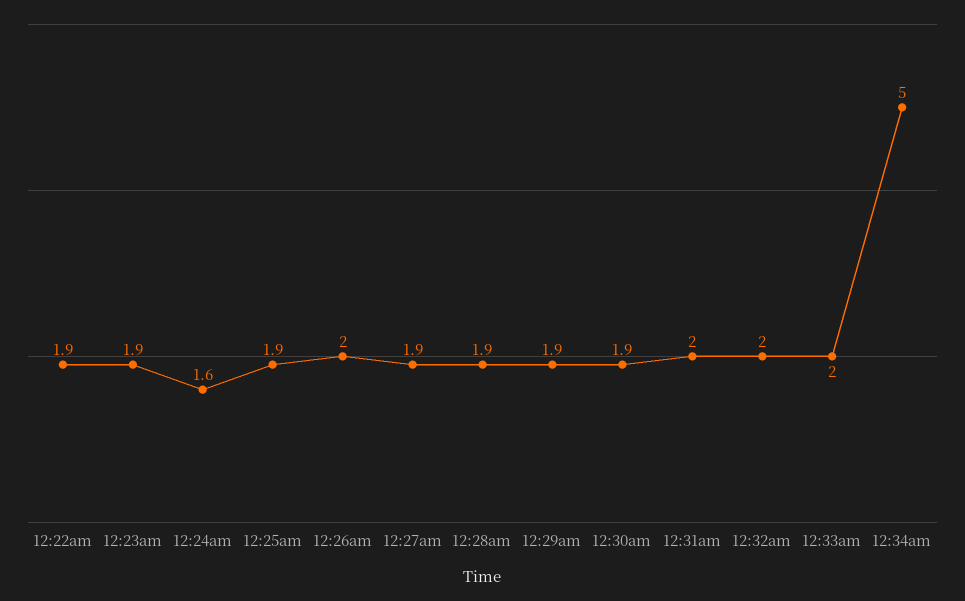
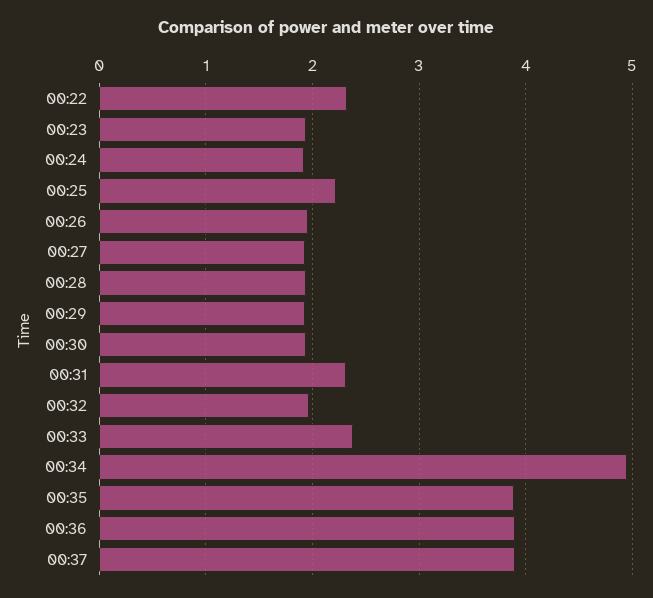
12:22am: 1.9 -> 2.3
12:24am: 1.6 -> 1.9
12:25am: 1.9 -> 2.2
12:31am: 2 -> 2.3
12:33am: 2 -> 2.4
00:35: none -> 3.9
00:36: none -> 3.9
00:37: none -> 3.9

